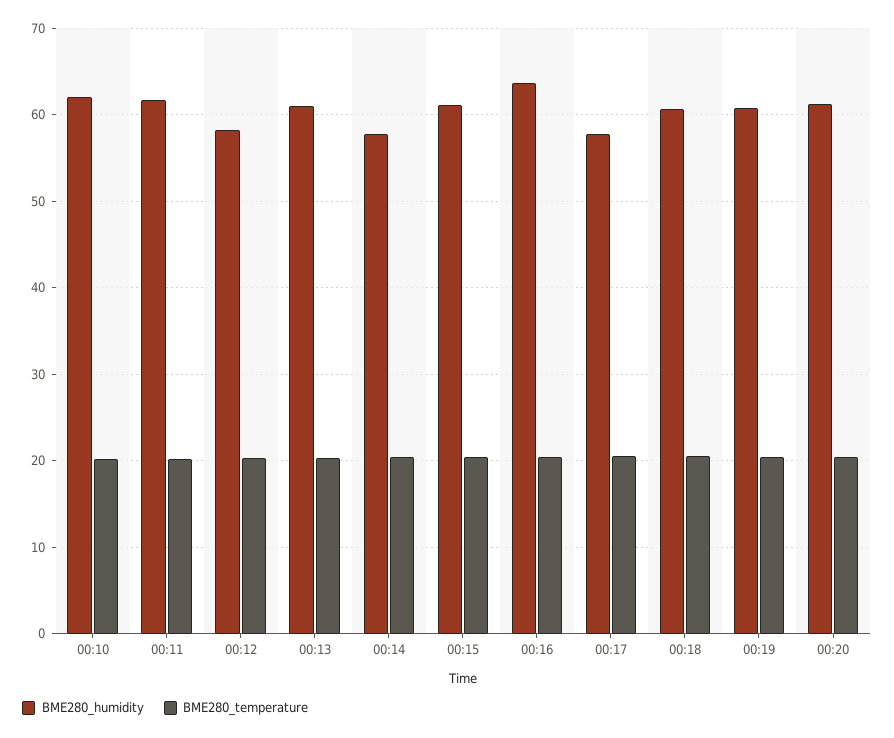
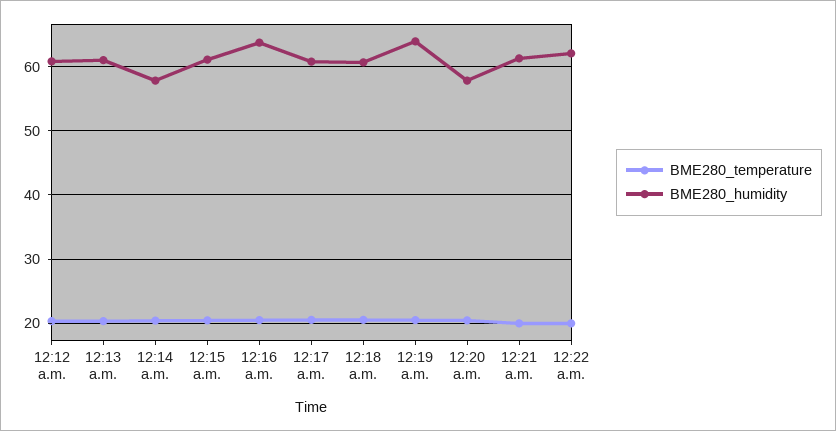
BME280_humidity, 00:10: 62 -> none
BME280_temperature, 00:10: 20 -> none
BME280_humidity, 00:11: 62 -> none
BME280_temperature, 00:11: 20 -> none
BME280_humidity, 00:12: 58 -> 61
BME280_humidity, 00:17: 58 -> 61
BME280_humidity, 00:19: 61 -> 64
BME280_humidity, 00:20: 61 -> 58
BME280_temperature, 12:21 a.m.: none -> 20
BME280_humidity, 12:21 a.m.: none -> 61
BME280_temperature, 12:22 a.m.: none -> 20
BME280_humidity, 12:22 a.m.: none -> 62

